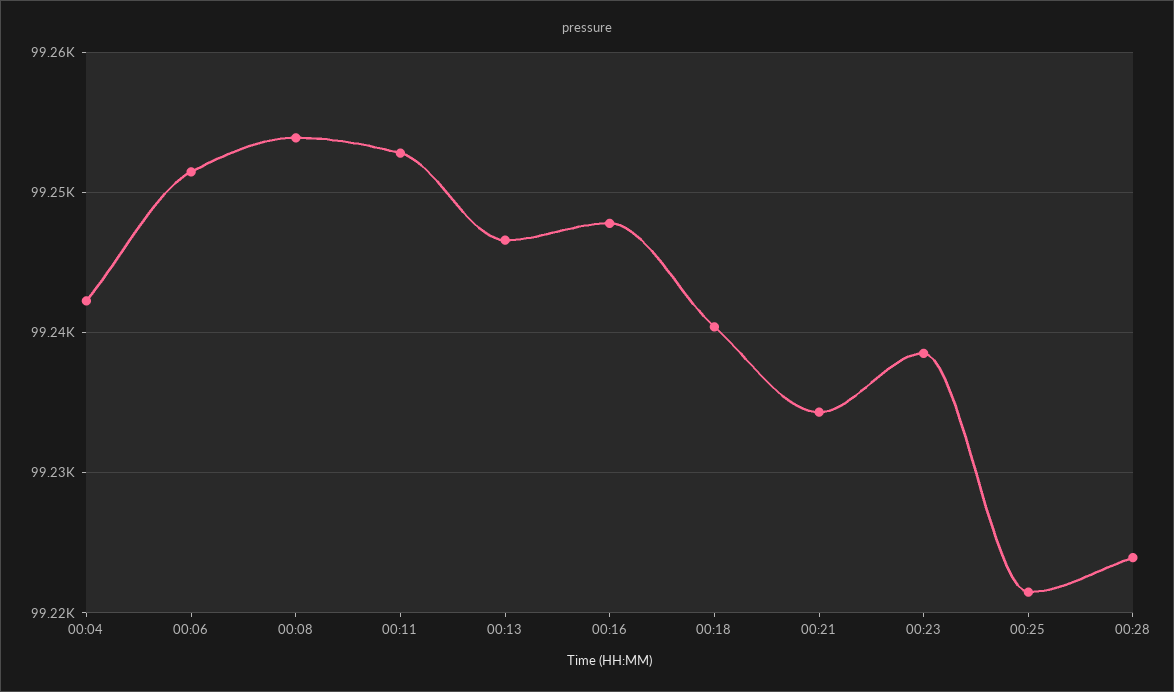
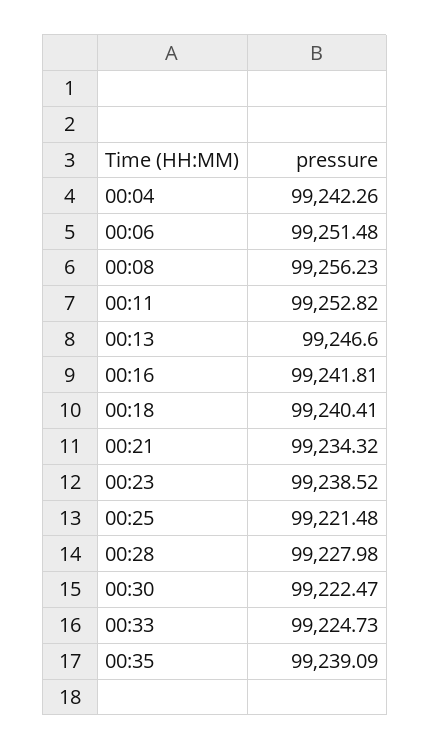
00:08: 99254 -> 99256.23
00:16: 99248 -> 99241.81
00:28: 99224 -> 99227.98
00:30: none -> 99222.47
00:33: none -> 99224.73
00:35: none -> 99239.09

